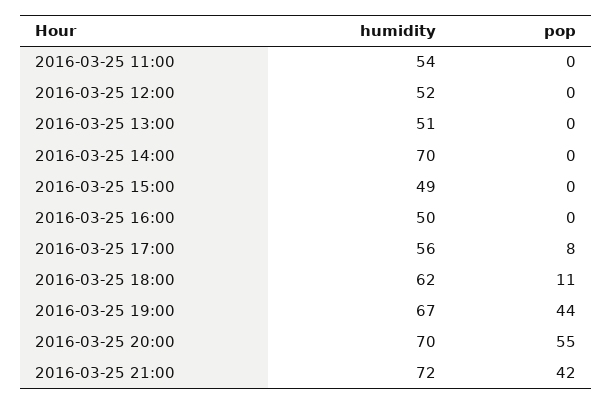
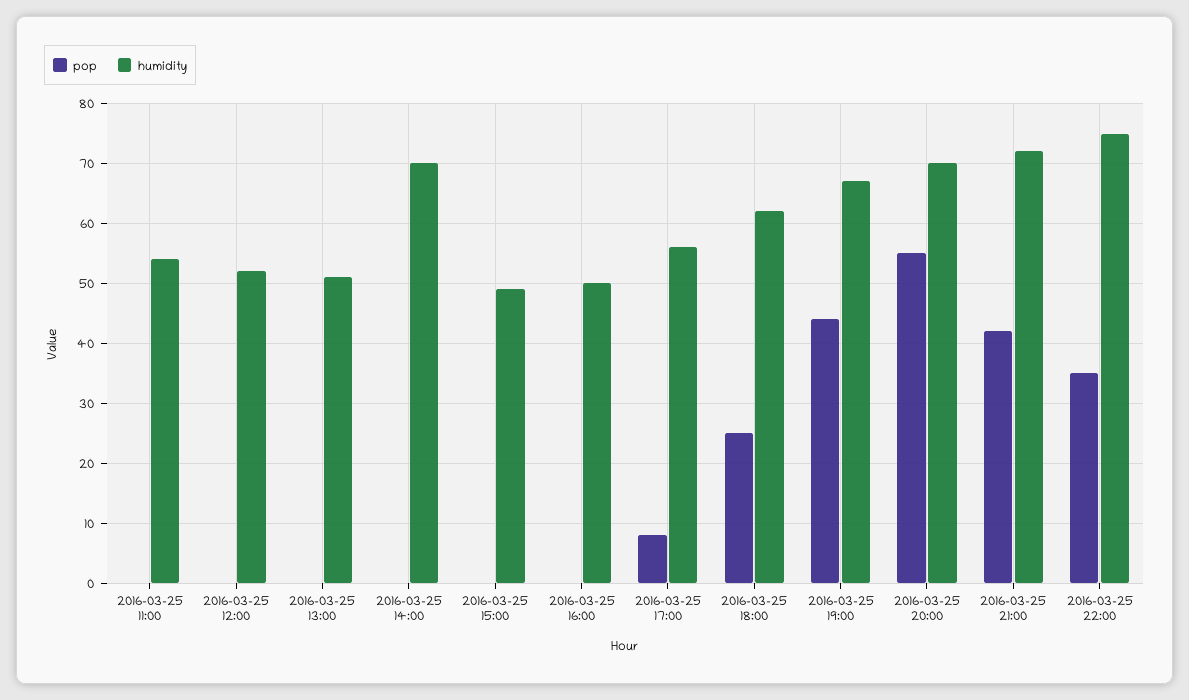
pop, 2016-03-25 18:00: 11 -> 25
pop, 2016-03-25 22:00: none -> 35
humidity, 2016-03-25 22:00: none -> 75

